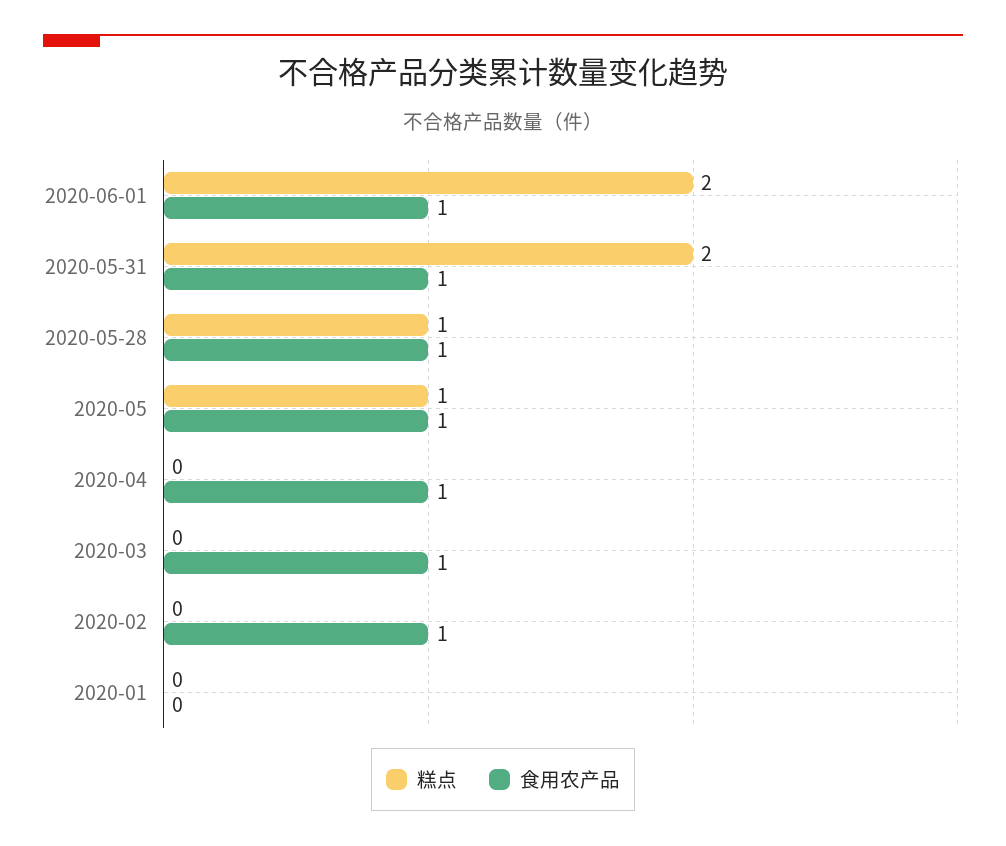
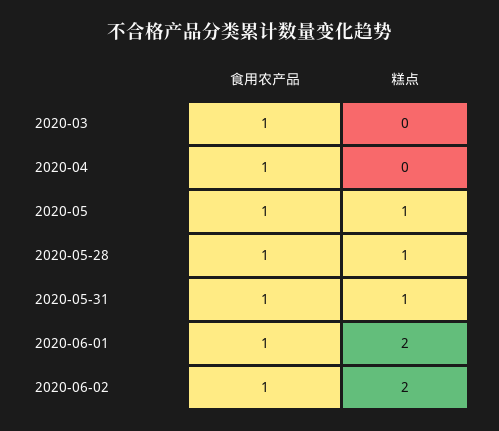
糕点, 2020-05-31: 2 -> 1
糕点, 2020-02: 0 -> none
食用农产品, 2020-02: 1 -> none
糕点, 2020-01: 0 -> none
食用农产品, 2020-01: 0 -> none
食用农产品, 2020-06-02: none -> 1
糕点, 2020-06-02: none -> 2

